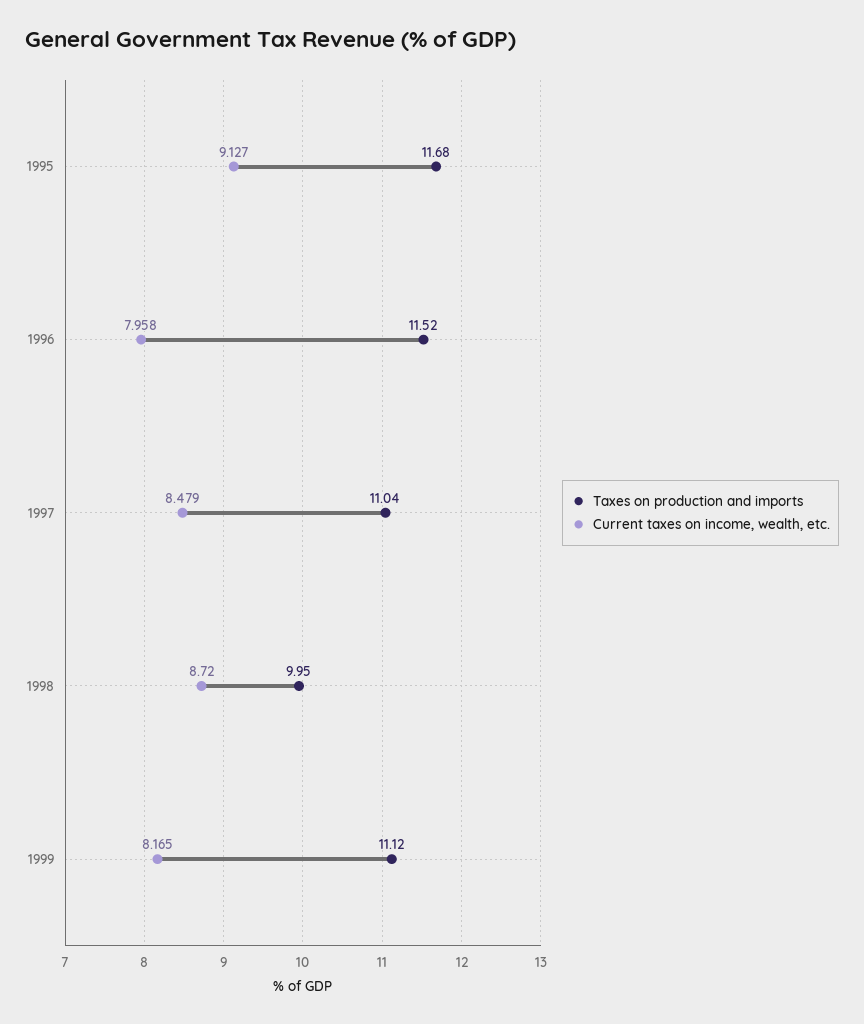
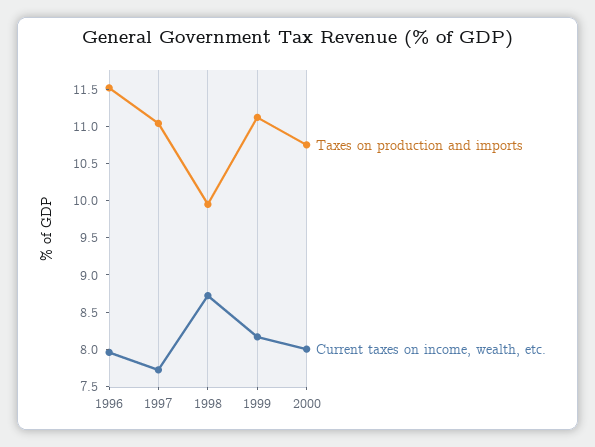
Taxes on production and imports, 1995: 11.68 -> none
Current taxes on income, wealth, etc., 1995: 9.127 -> none
Current taxes on income, wealth, etc., 1997: 8.479 -> 7.75
Taxes on production and imports, 2000: none -> 10.75
Current taxes on income, wealth, etc., 2000: none -> 8

